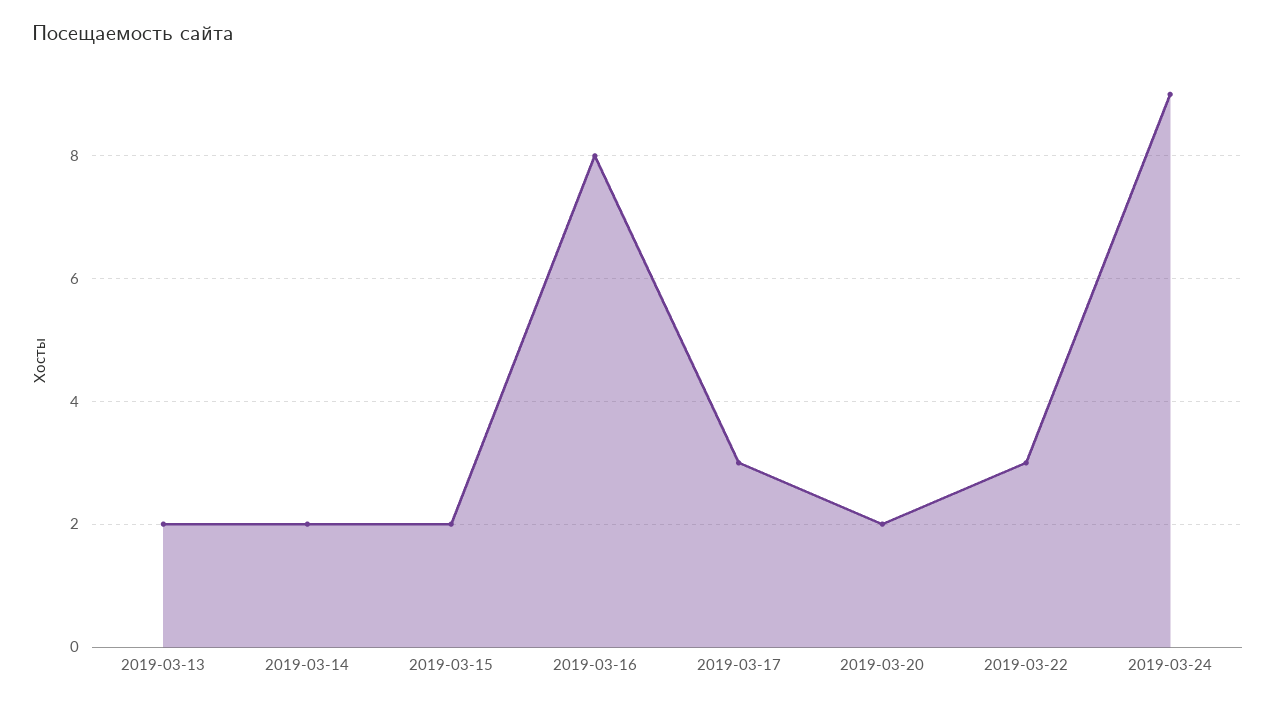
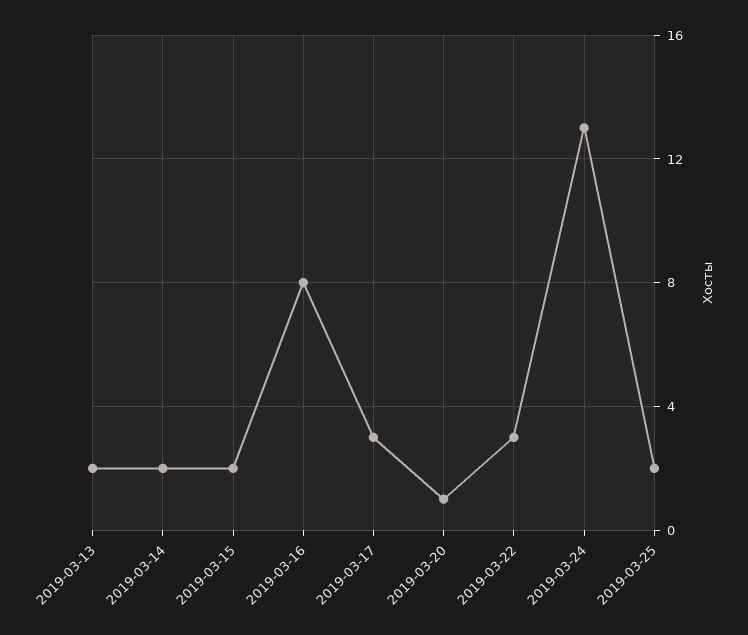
2019-03-20: 2 -> 1
2019-03-24: 9 -> 13
2019-03-25: none -> 2

